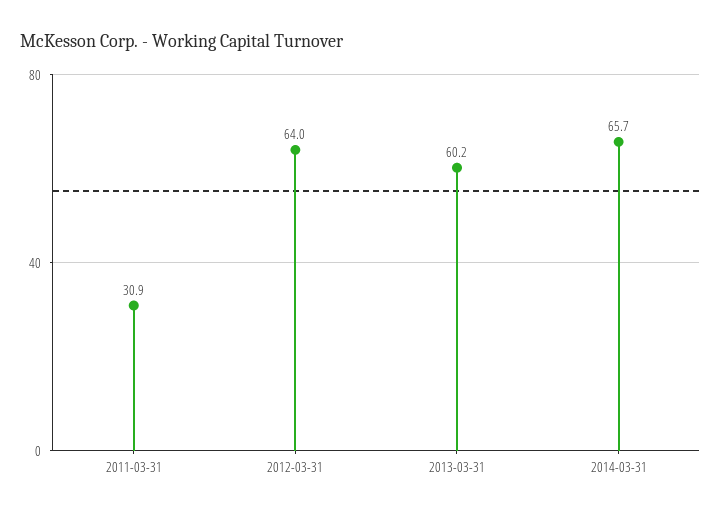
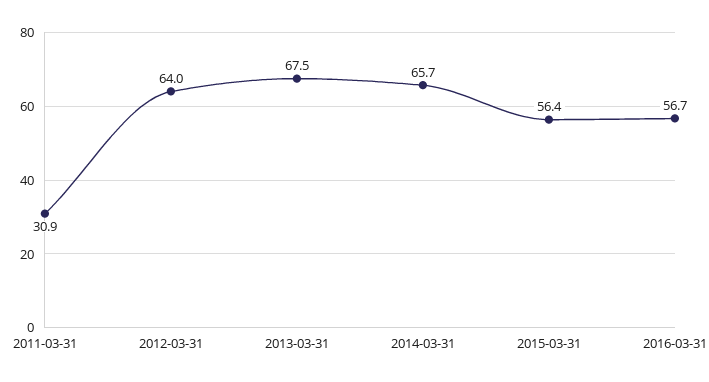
2013-03-31: 60.2 -> 67.5
2015-03-31: none -> 56.4
2016-03-31: none -> 56.7

